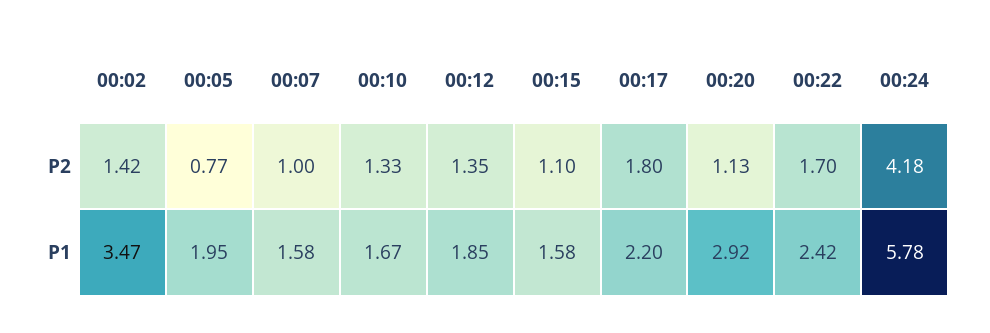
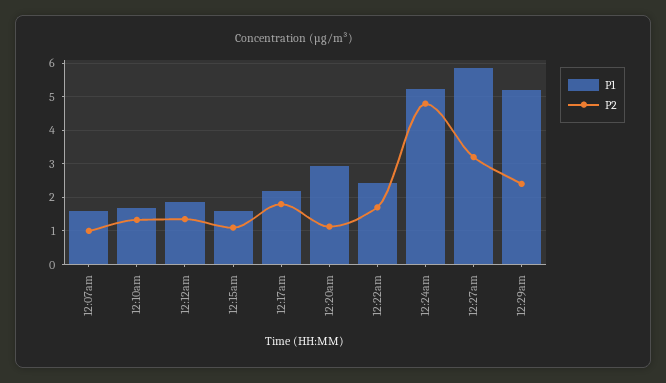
P2, 00:02: 1.42 -> none
P2, 00:05: 0.77 -> none
P2, 00:24: 4.18 -> 4.8
P1, 00:02: 3.47 -> none
P1, 00:05: 1.95 -> none
P1, 00:24: 5.78 -> 5.2
P1, 12:27am: none -> 5.8
P2, 12:27am: none -> 3.2
P1, 12:29am: none -> 5.2
P2, 12:29am: none -> 2.4

